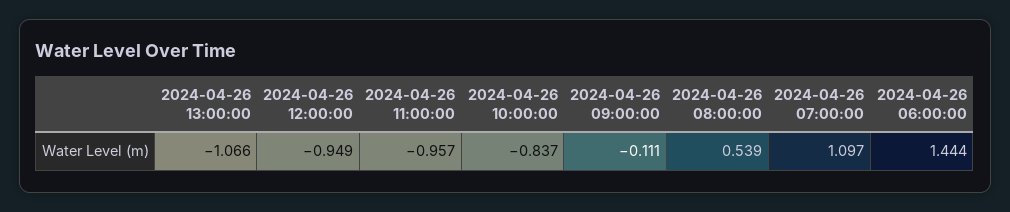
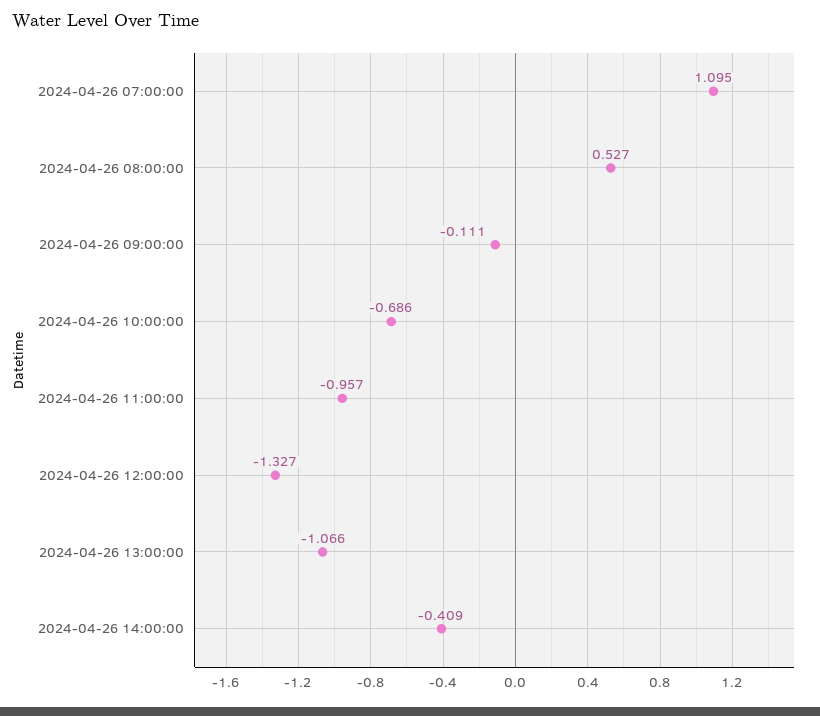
2024-04-26 12:00:00: -0.949 -> -1.327
2024-04-26 10:00:00: -0.837 -> -0.686
2024-04-26 08:00:00: 0.539 -> 0.527
2024-04-26 07:00:00: 1.097 -> 1.095
2024-04-26 06:00:00: 1.444 -> none
2024-04-26 14:00:00: none -> -0.409

